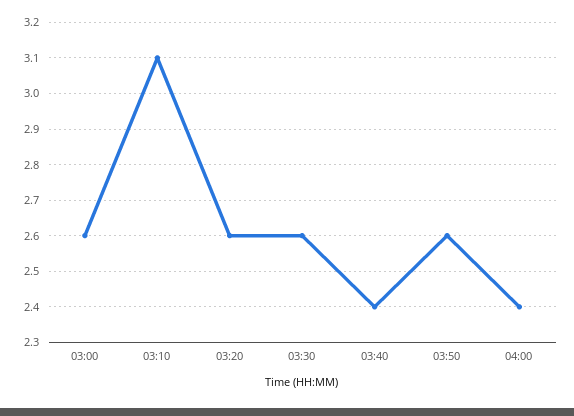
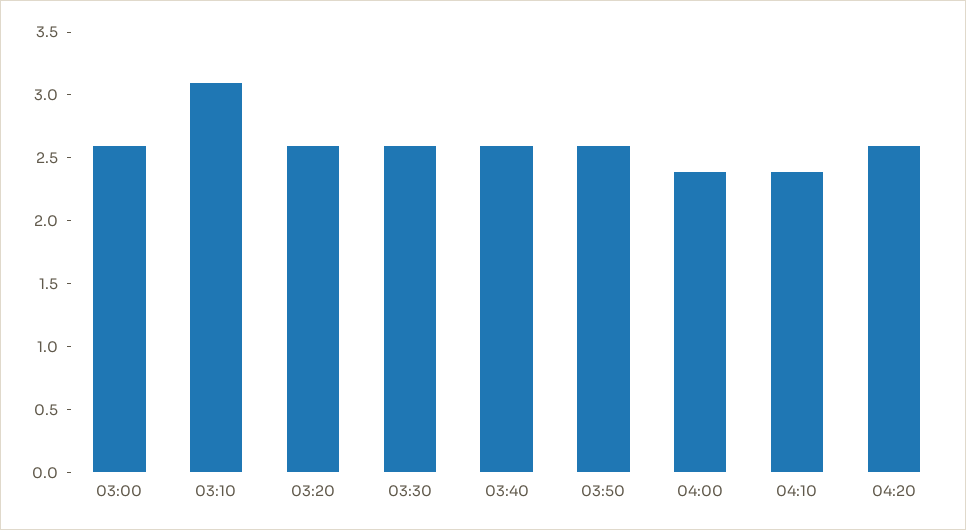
03:40: 2.4 -> 2.6
04:10: none -> 2.4
04:20: none -> 2.6

